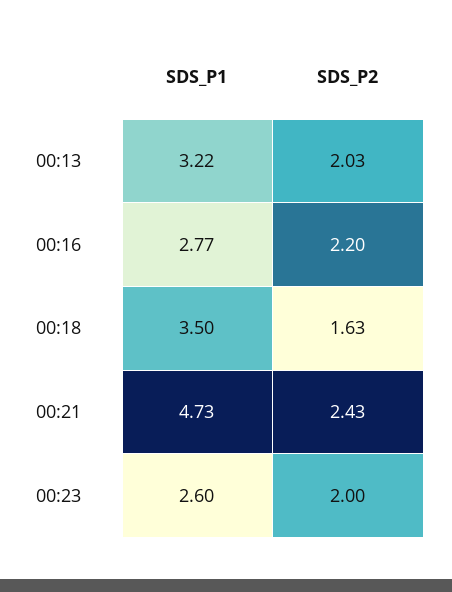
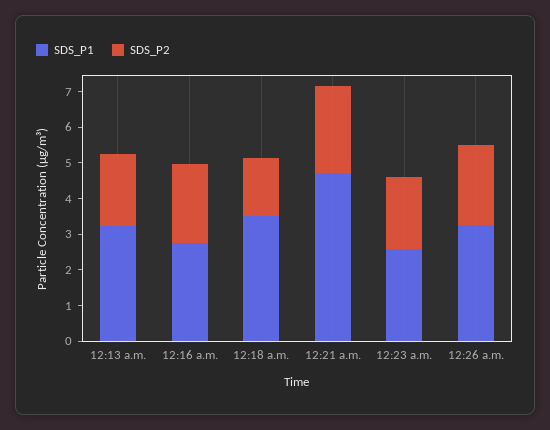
SDS_P1, 12:26 a.m.: none -> 3.25
SDS_P2, 12:26 a.m.: none -> 2.25

